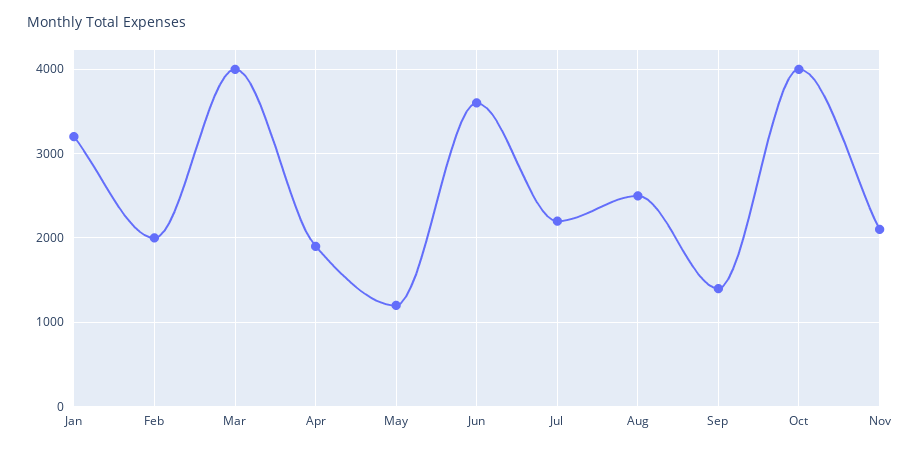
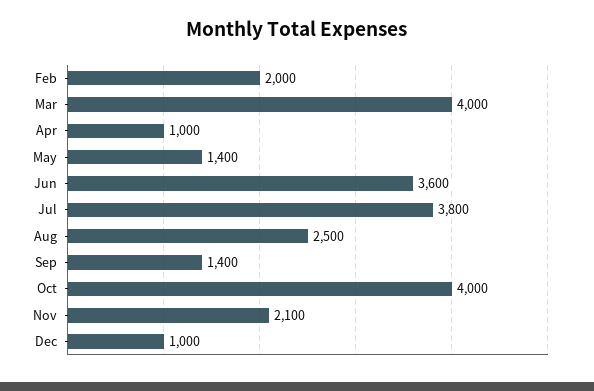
Jan: 3200 -> none
Apr: 1900 -> 1000
May: 1200 -> 1400
Jul: 2200 -> 3800
Dec: none -> 1000

